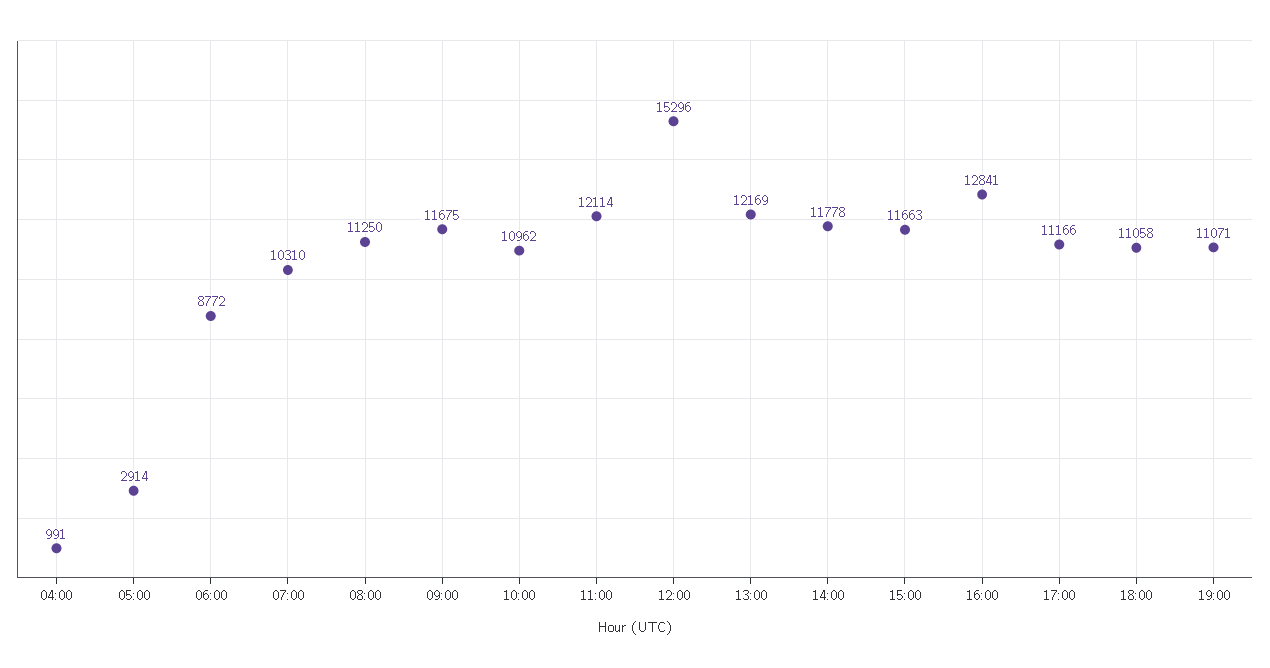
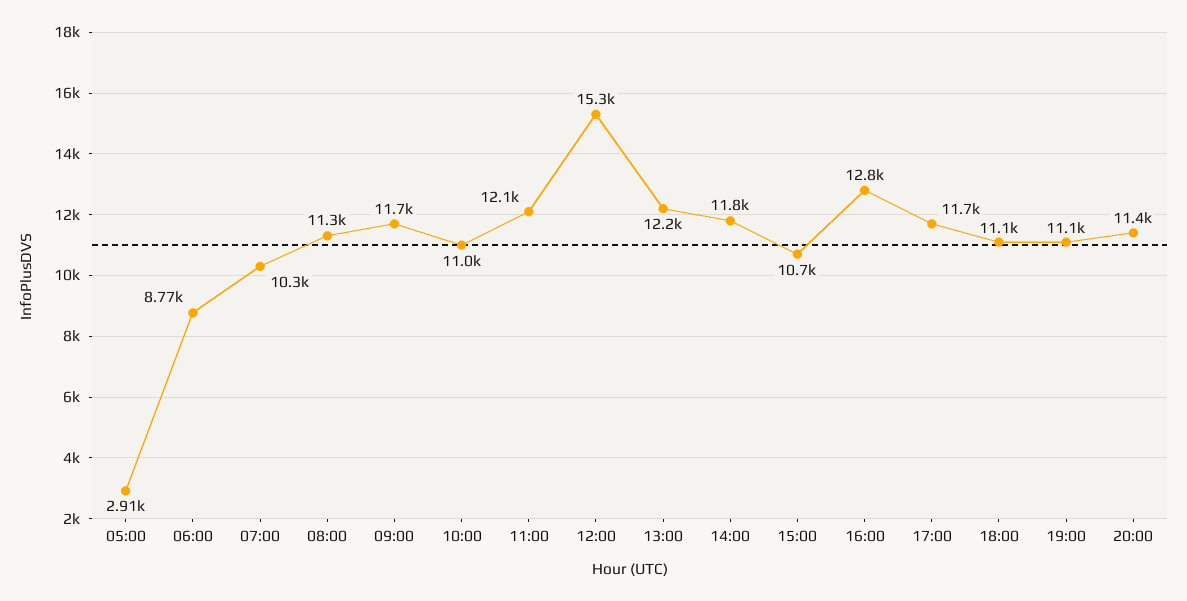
04:00: 991 -> none
15:00: 11663 -> 10700
17:00: 11166 -> 11700
20:00: none -> 11400

